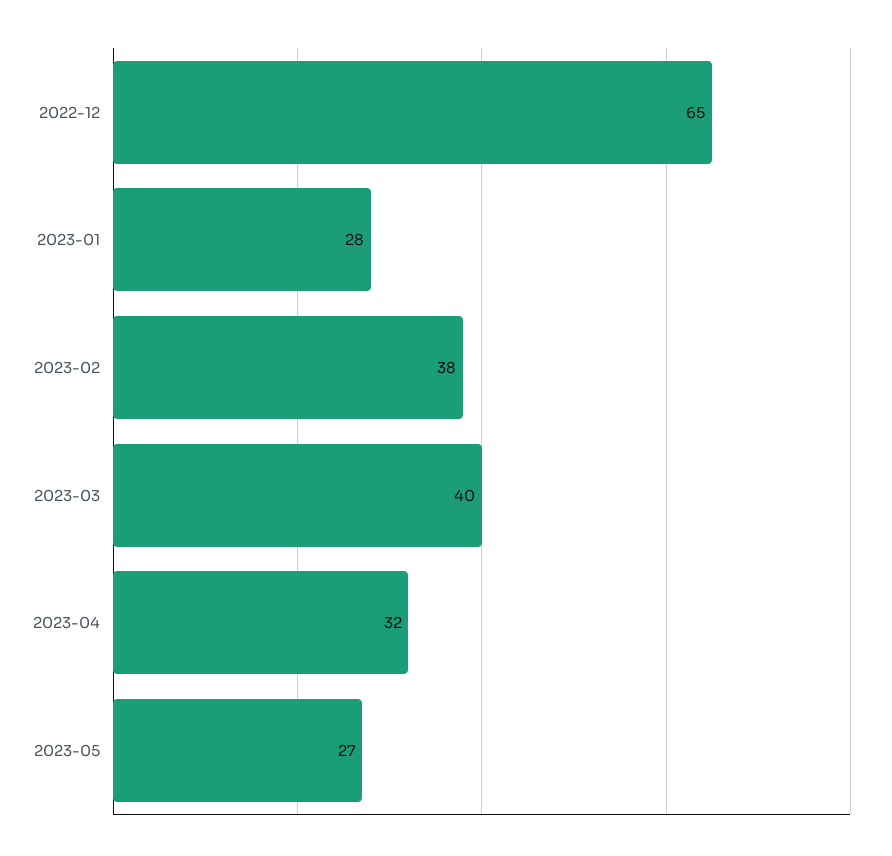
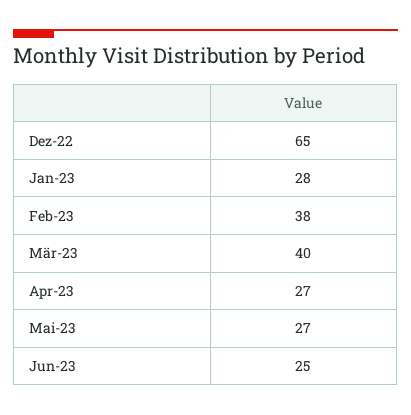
2023-04: 32 -> 27
Jun-23: none -> 25

